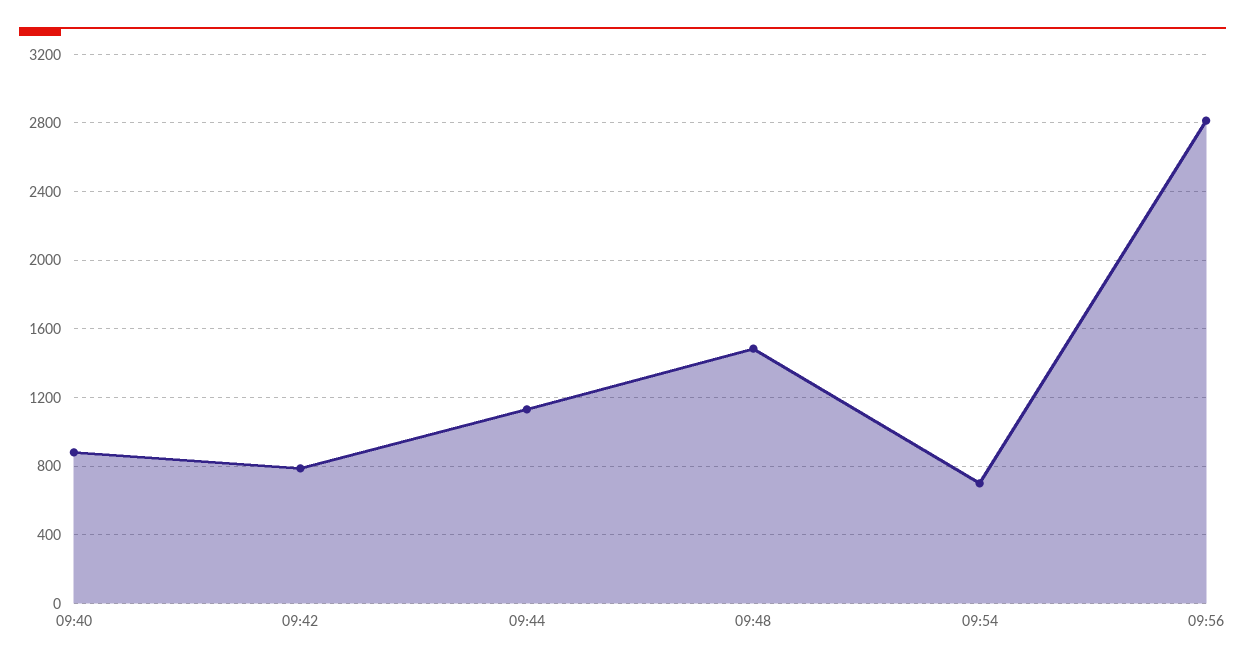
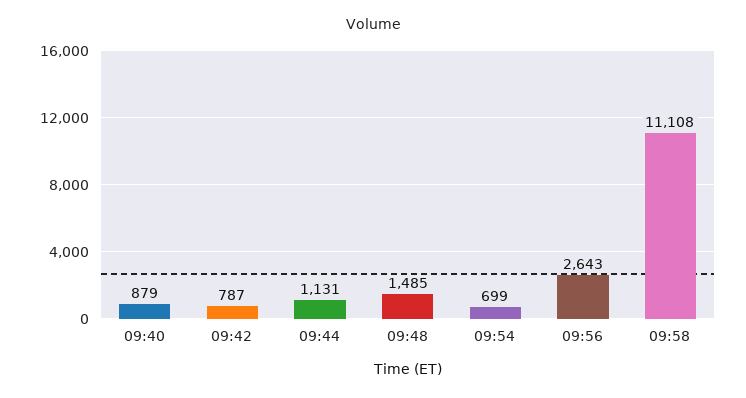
09:56: 2800 -> 2643
09:58: none -> 11108

